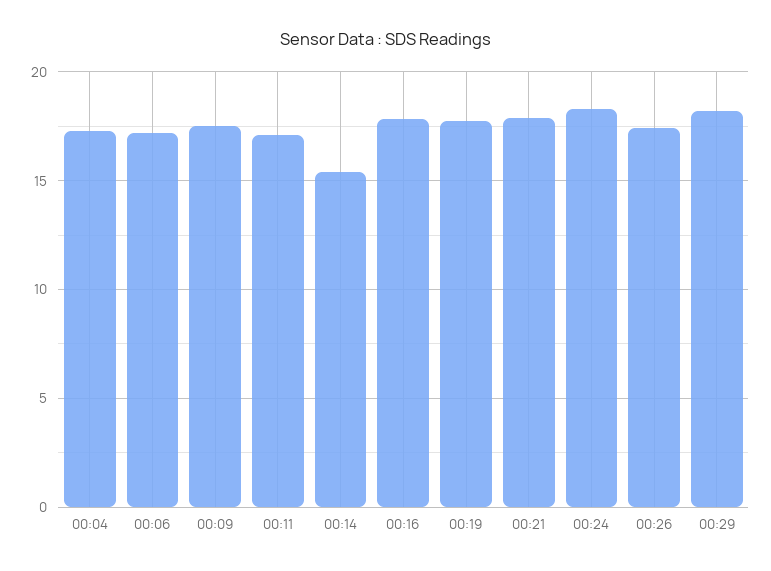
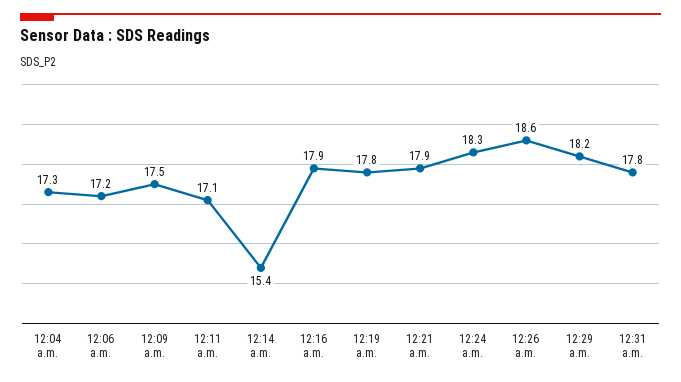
00:26: 17.5 -> 18.6
12:31 a.m.: none -> 17.8

